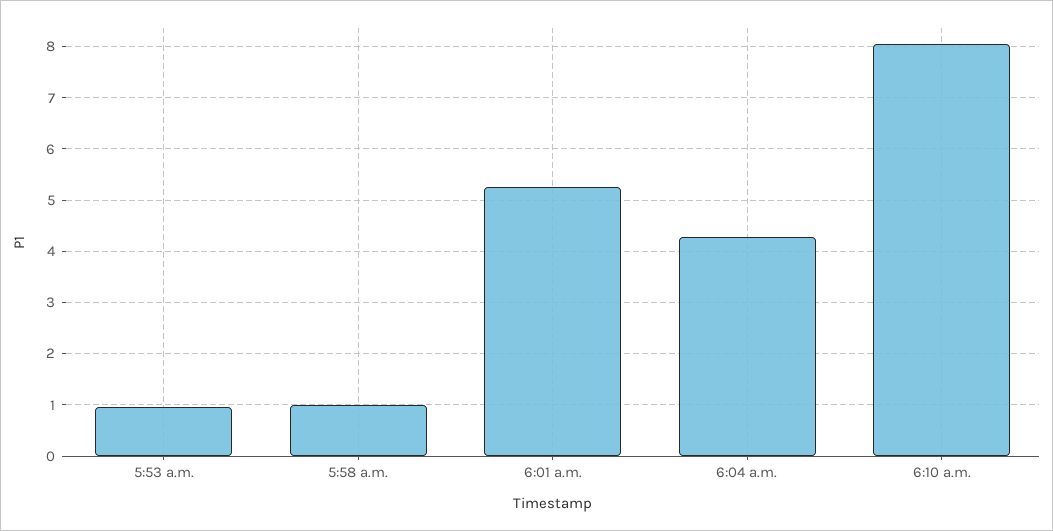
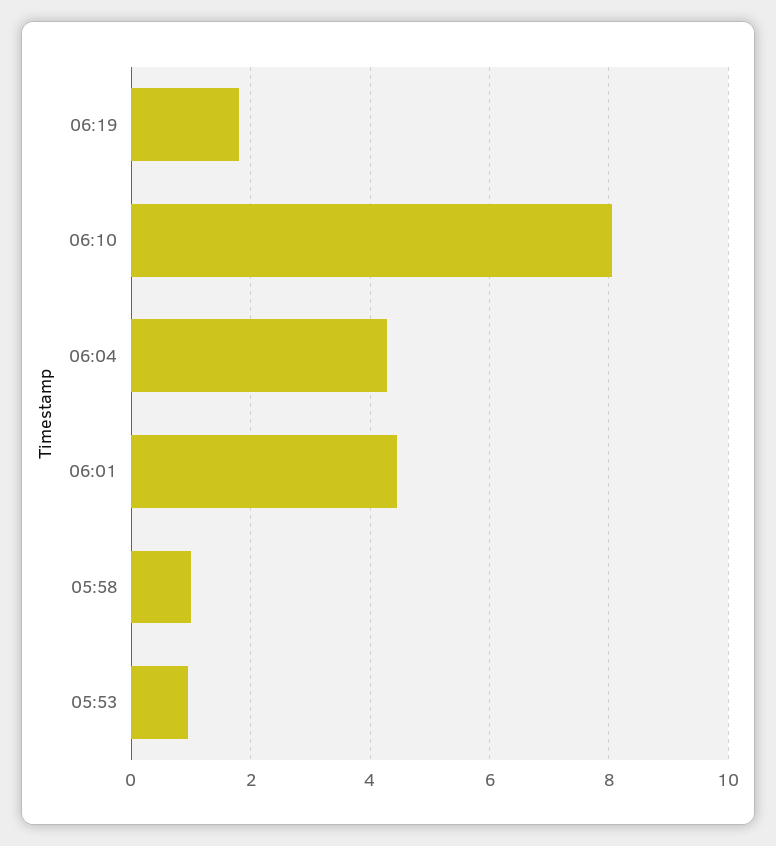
6:01 a.m.: 5.2 -> 4.4
06:19: none -> 1.8

